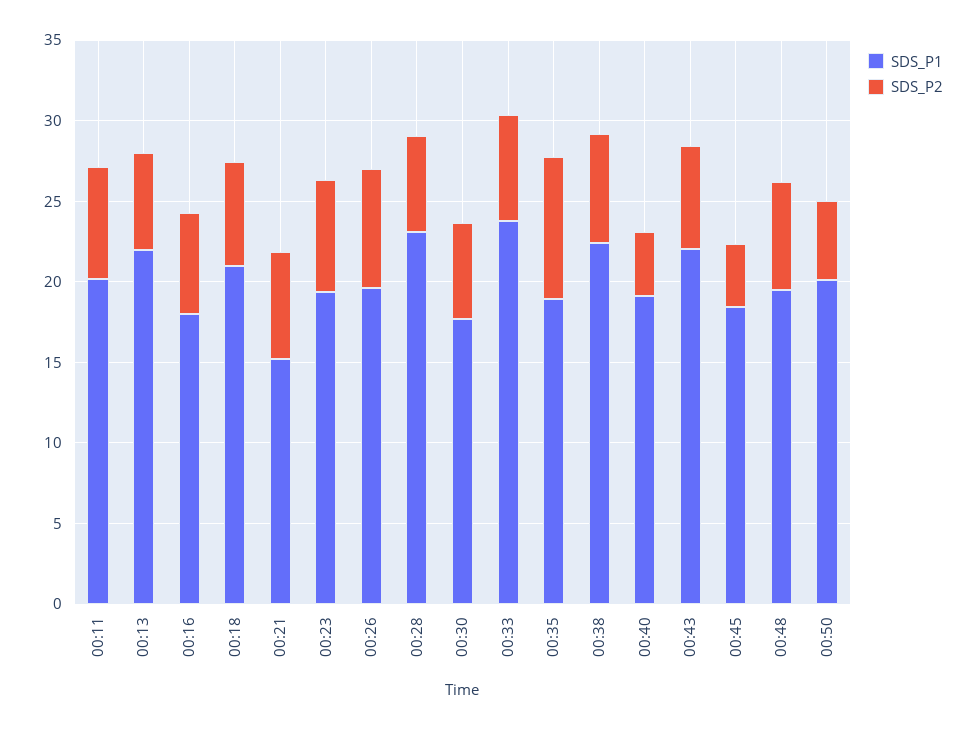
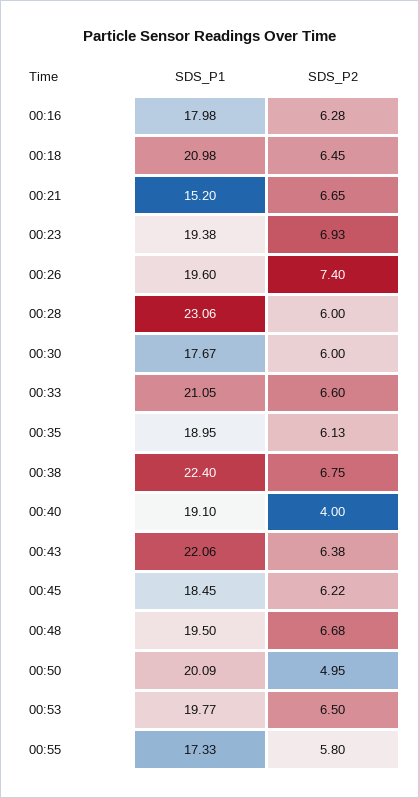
SDS_P1, 00:11: 20 -> none
SDS_P2, 00:11: 7 -> none
SDS_P1, 00:13: 22 -> none
SDS_P2, 00:13: 6 -> none
SDS_P1, 00:33: 24 -> 21.05
SDS_P2, 00:35: 9 -> 6.13
SDS_P2, 00:45: 4 -> 6.22
SDS_P1, 00:53: none -> 19.77
SDS_P2, 00:53: none -> 6.5
SDS_P1, 00:55: none -> 17.33
SDS_P2, 00:55: none -> 5.8

